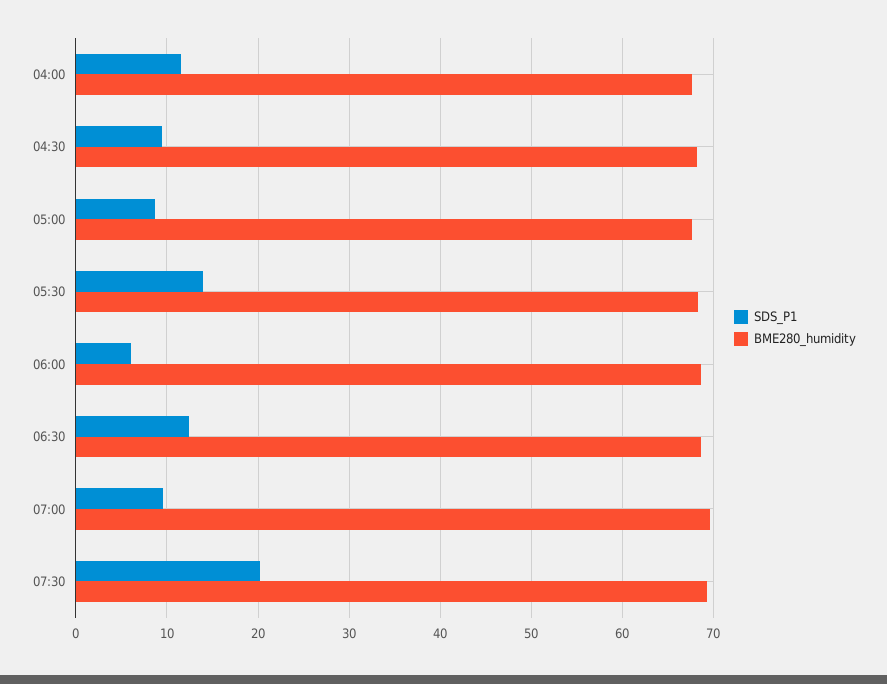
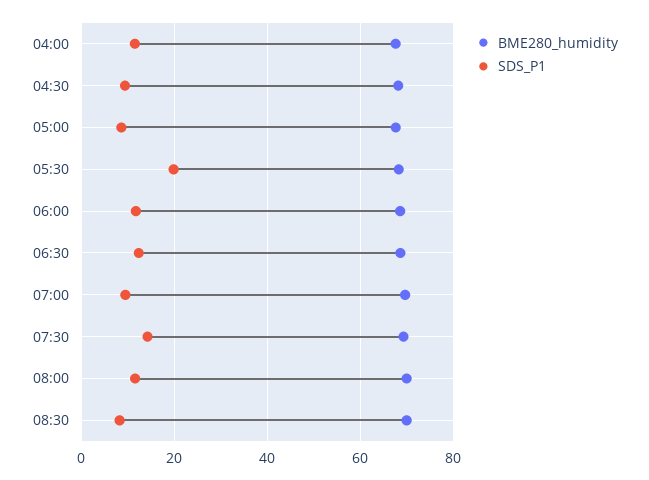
SDS_P1, 05:30: 14 -> 20
SDS_P1, 06:00: 6 -> 12
SDS_P1, 07:30: 20 -> 14
BME280_humidity, 08:00: none -> 70
SDS_P1, 08:00: none -> 12
BME280_humidity, 08:30: none -> 70
SDS_P1, 08:30: none -> 8

